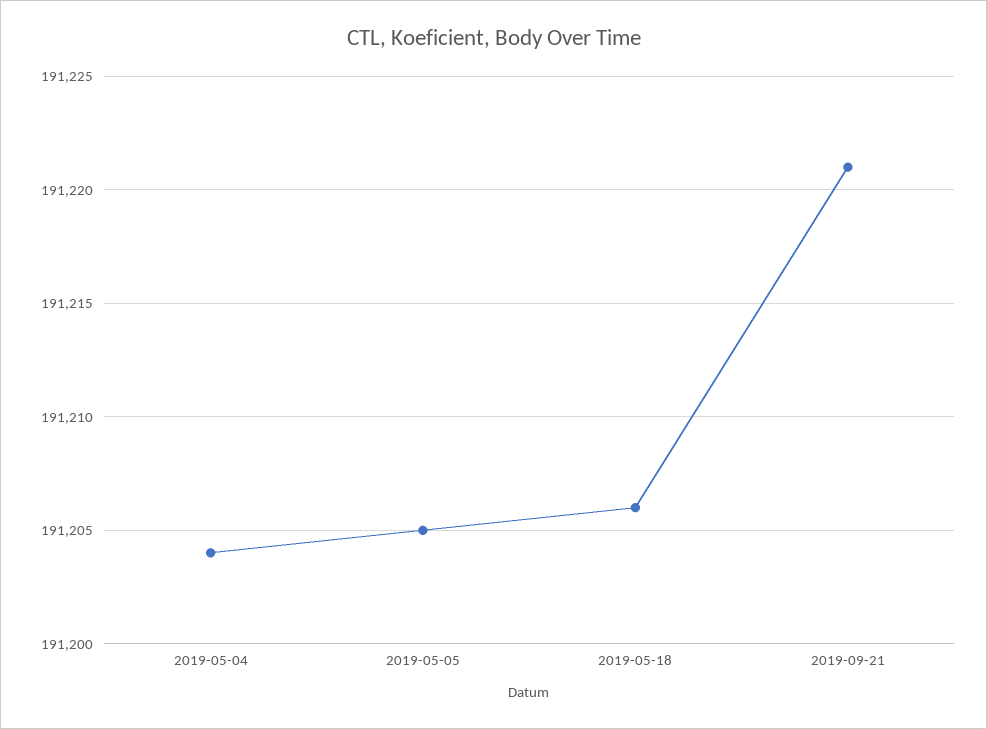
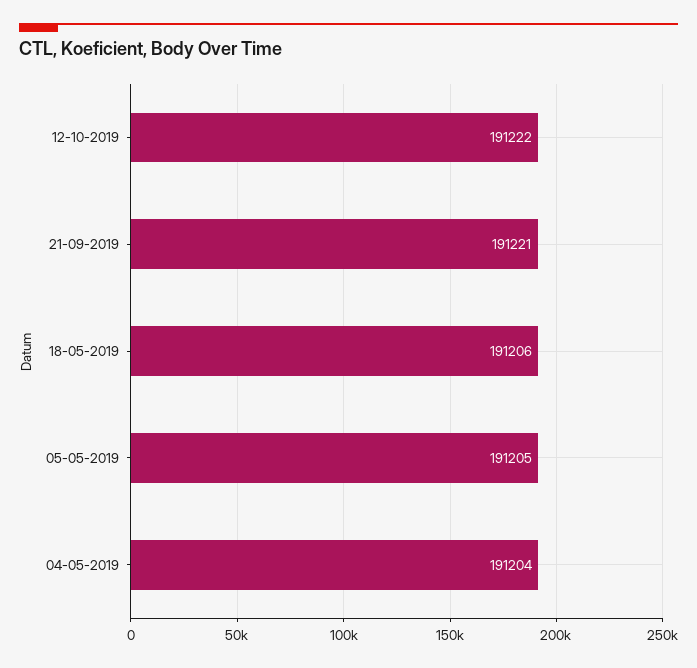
12-10-2019: none -> 191222

